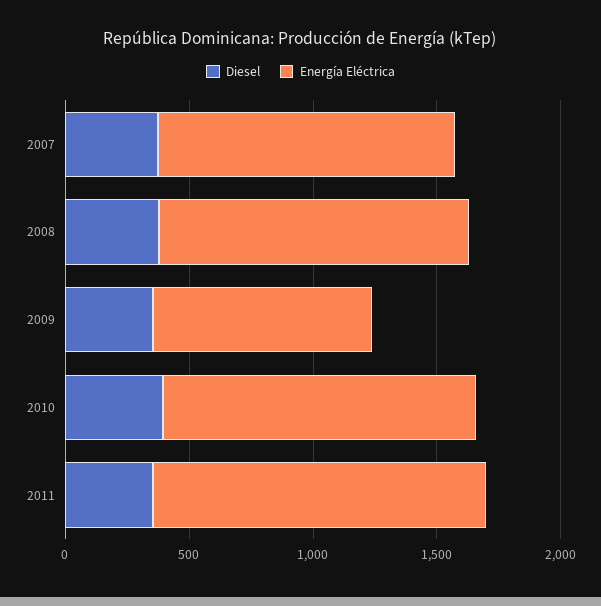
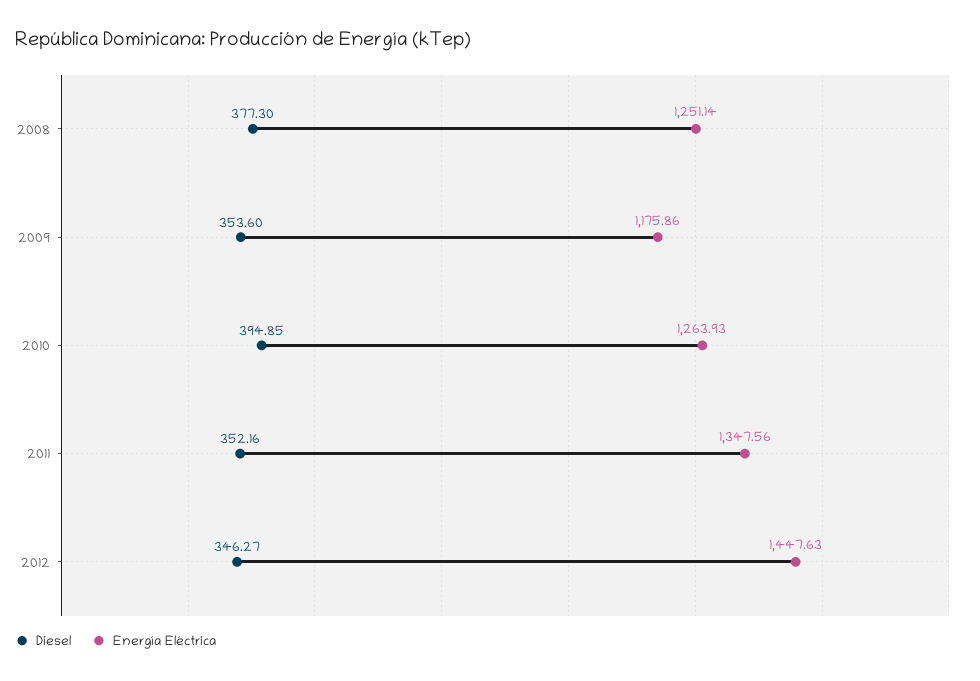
Diesel, 2007: 400 -> none
Energía Eléctrica, 2007: 1200 -> none
Energía Eléctrica, 2009: 900 -> 1175.86
Diesel, 2012: none -> 346.27
Energía Eléctrica, 2012: none -> 1447.63

